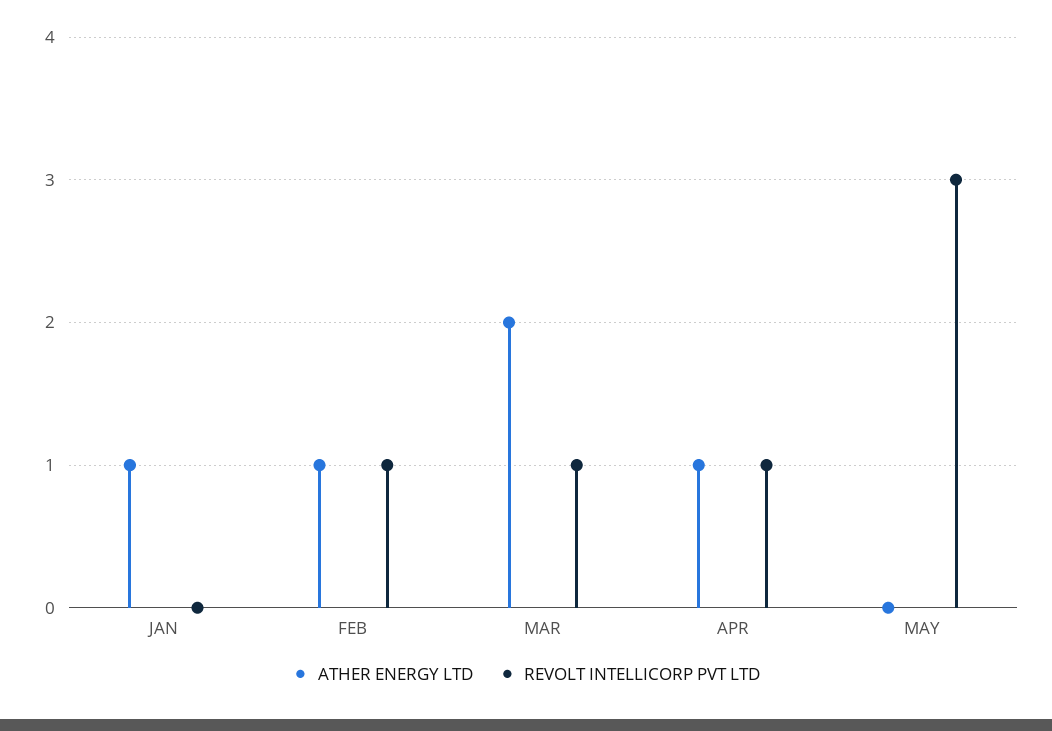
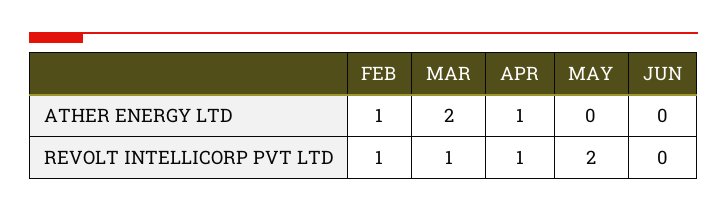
ATHER ENERGY LTD, JAN: 1 -> none
REVOLT INTELLICORP PVT LTD, JAN: 0 -> none
REVOLT INTELLICORP PVT LTD, MAY: 3 -> 2
ATHER ENERGY LTD, JUN: none -> 0
REVOLT INTELLICORP PVT LTD, JUN: none -> 0

